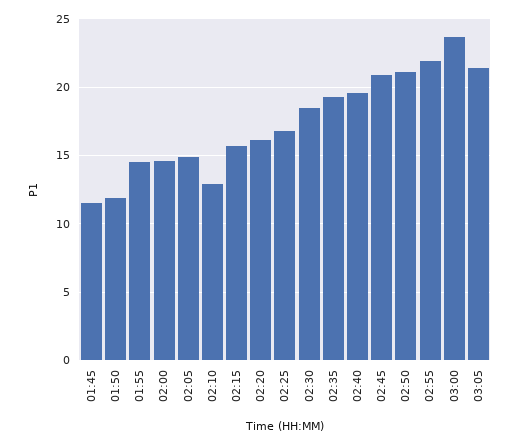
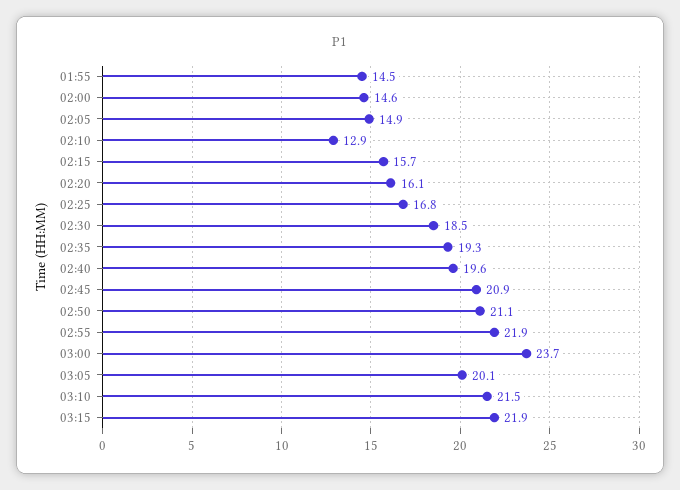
01:45: 11.5 -> none
01:50: 12 -> none
03:05: 21.5 -> 20.1
03:10: none -> 21.5
03:15: none -> 21.9

